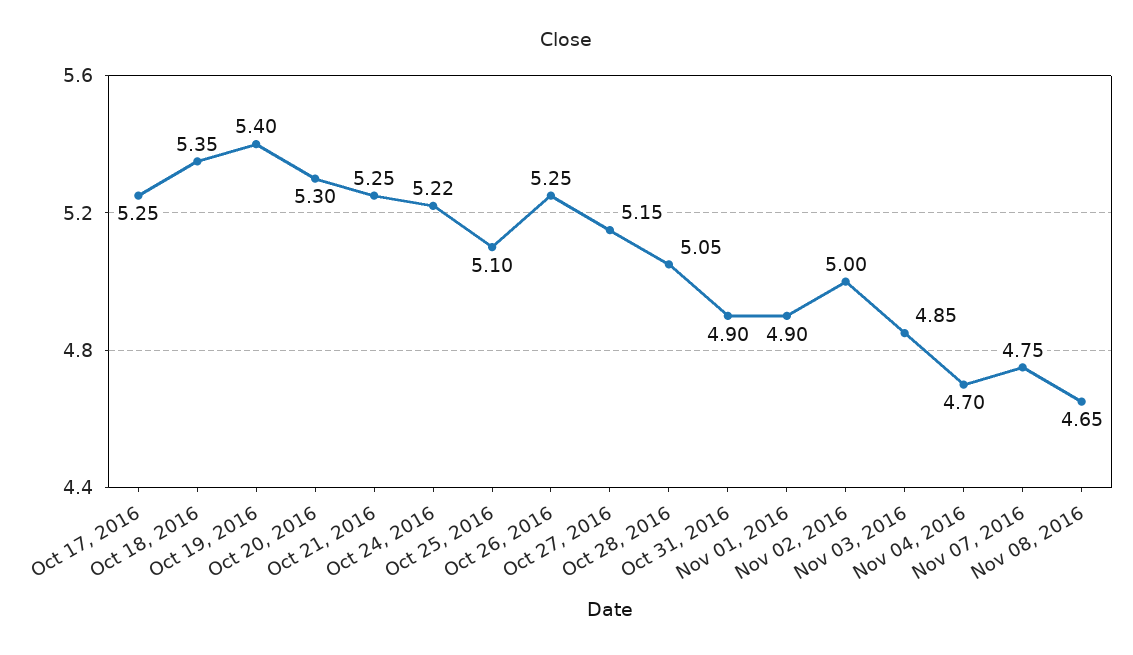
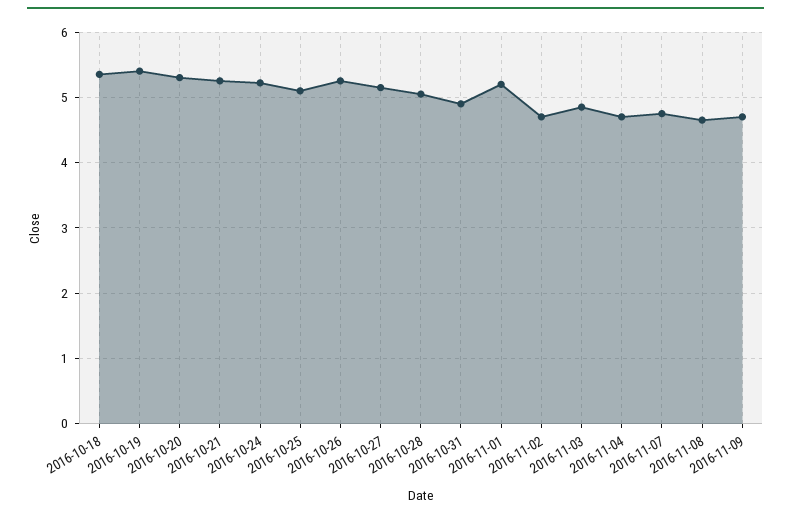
Oct 17, 2016: 5.25 -> none
Nov 01, 2016: 4.9 -> 5.2
Nov 02, 2016: 5 -> 4.7
2016-11-09: none -> 4.7

